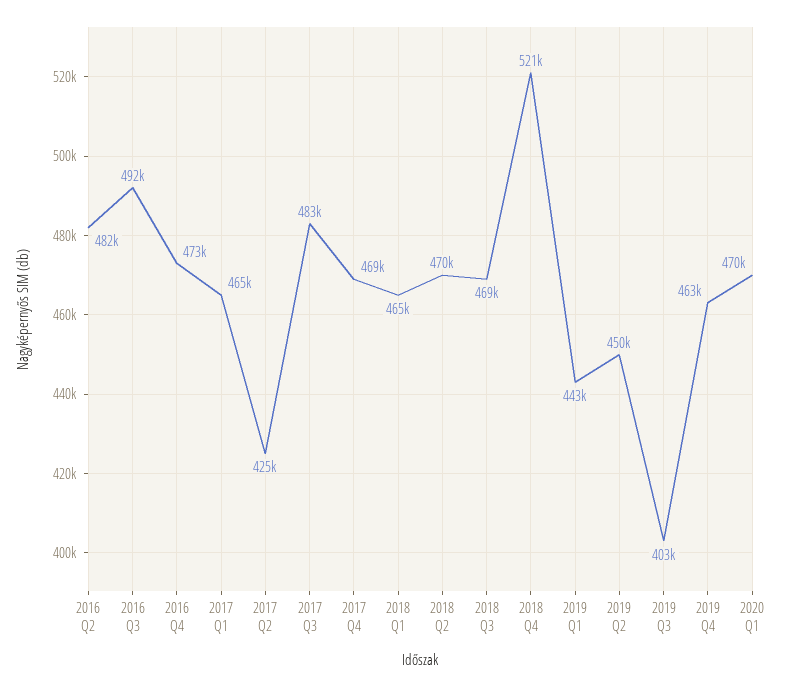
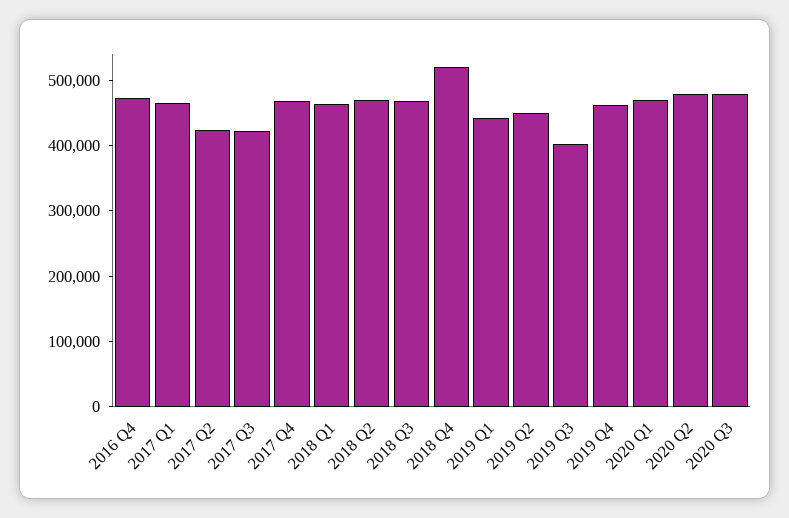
2016 Q2: 482000 -> none
2016 Q3: 492000 -> none
2017 Q3: 483000 -> 420000
2020 Q2: none -> 480000
2020 Q3: none -> 480000

